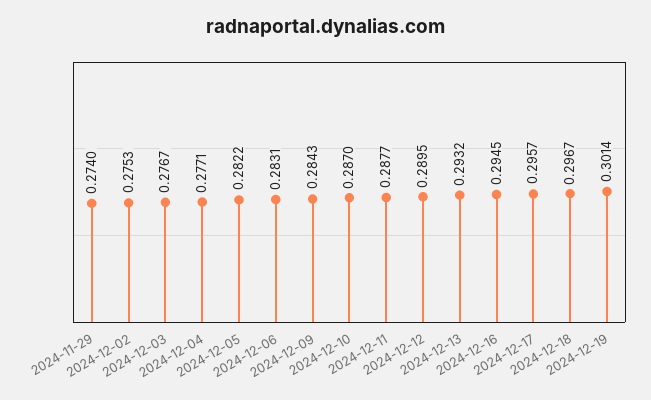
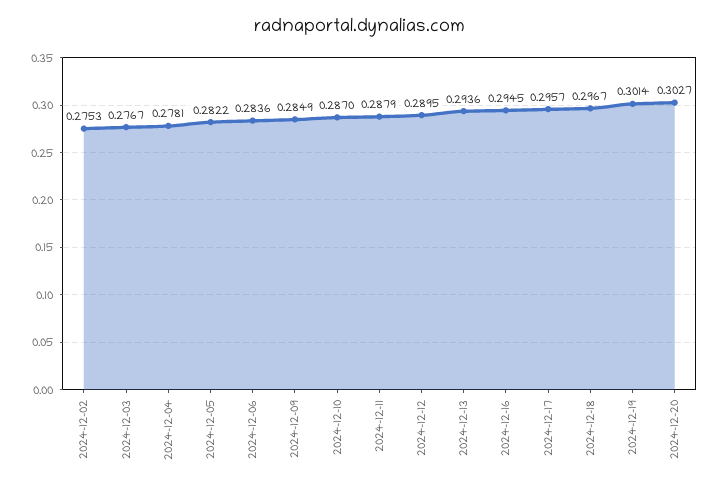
2024-11-29: 0.274 -> none
2024-12-04: 0.2771 -> 0.2781
2024-12-06: 0.2831 -> 0.2836
2024-12-09: 0.2843 -> 0.2849
2024-12-11: 0.2877 -> 0.2879
2024-12-13: 0.2932 -> 0.2936
2024-12-20: none -> 0.3027

